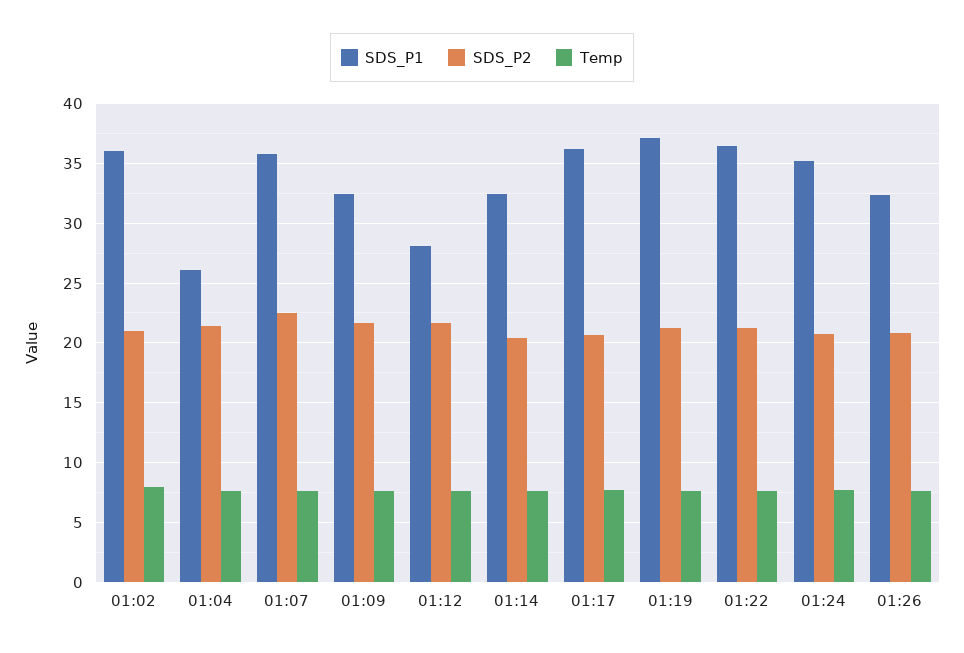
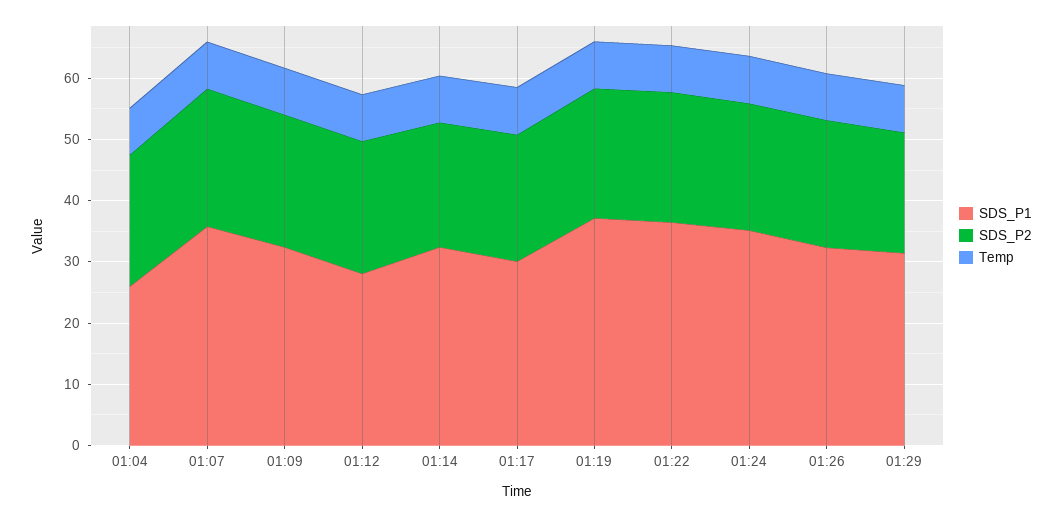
SDS_P1, 01:02: 36 -> none
SDS_P2, 01:02: 21 -> none
Temp, 01:02: 8 -> none
SDS_P1, 01:17: 36 -> 30
SDS_P1, 01:29: none -> 32
SDS_P2, 01:29: none -> 20
Temp, 01:29: none -> 8

